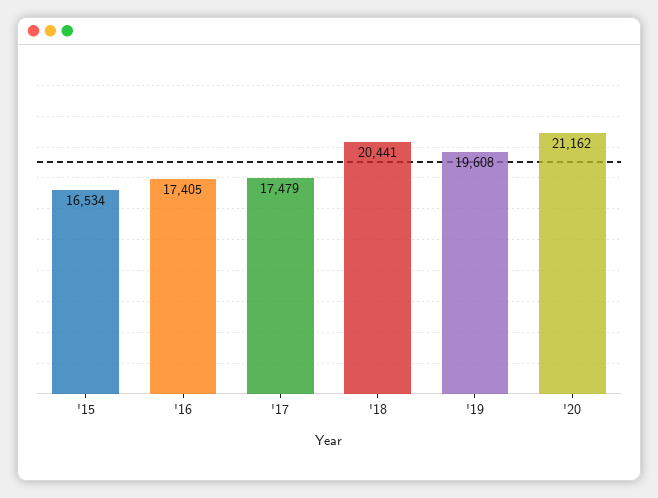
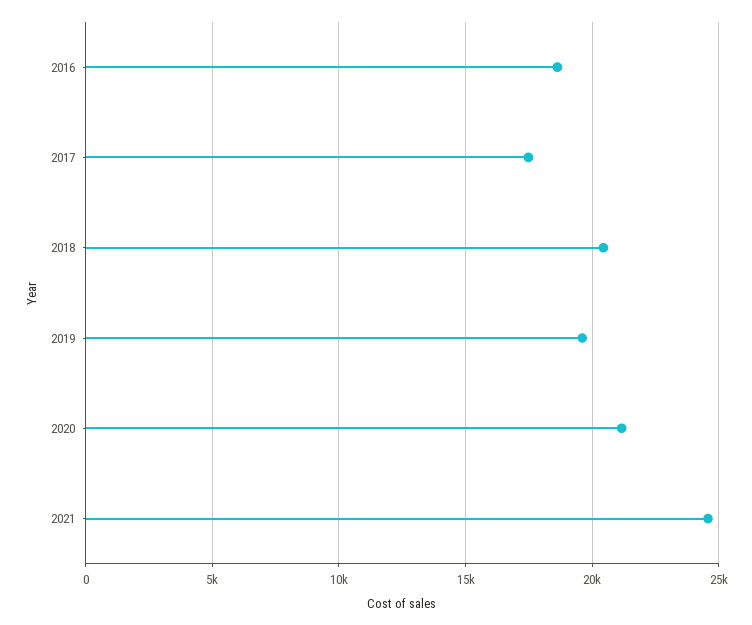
'15: 16534 -> none
'16: 17405 -> 18500
2021: none -> 24500

